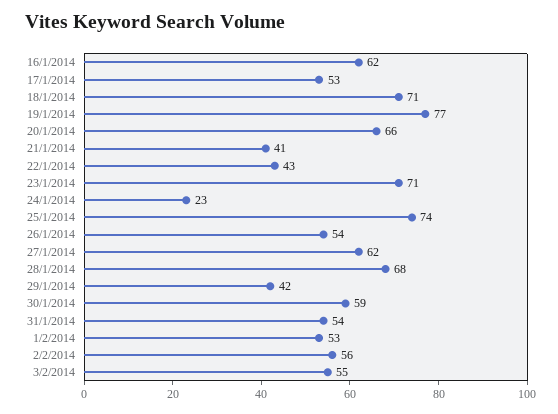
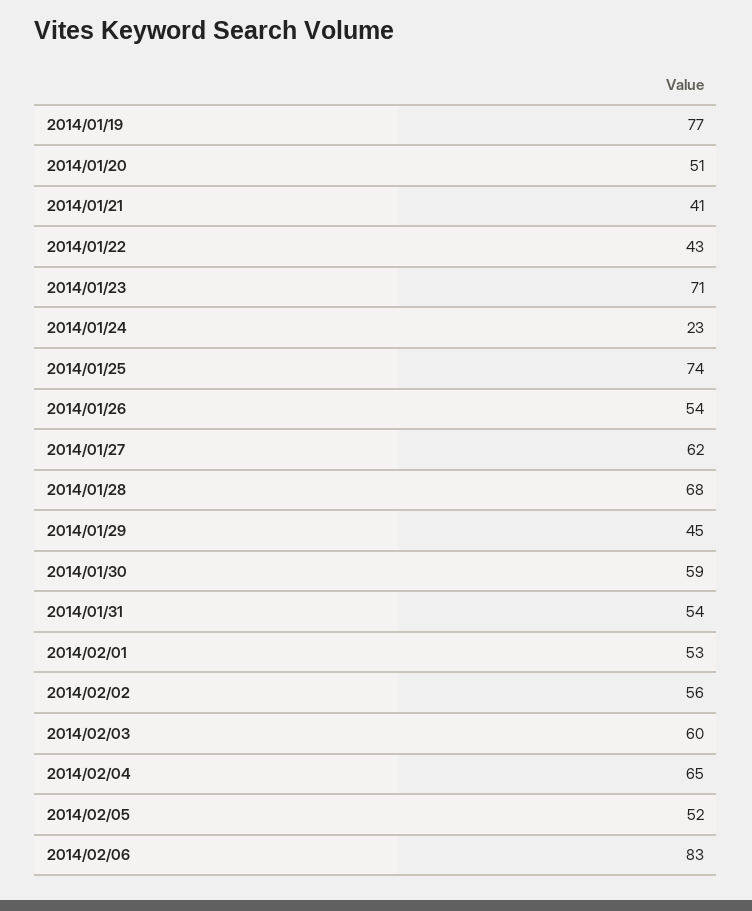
16/1/2014: 62 -> none
17/1/2014: 53 -> none
18/1/2014: 71 -> none
20/1/2014: 66 -> 51
29/1/2014: 42 -> 45
3/2/2014: 55 -> 60
2014/02/04: none -> 65
2014/02/05: none -> 52
2014/02/06: none -> 83

